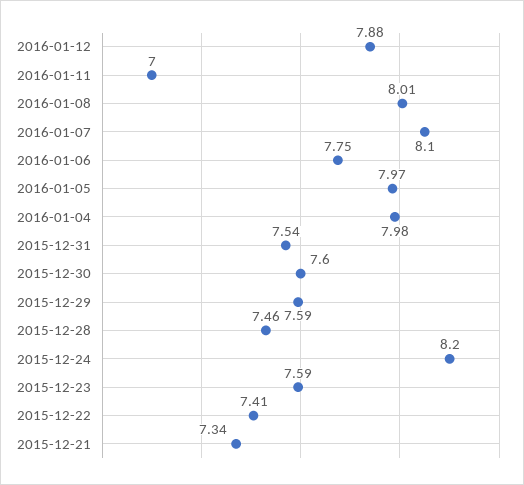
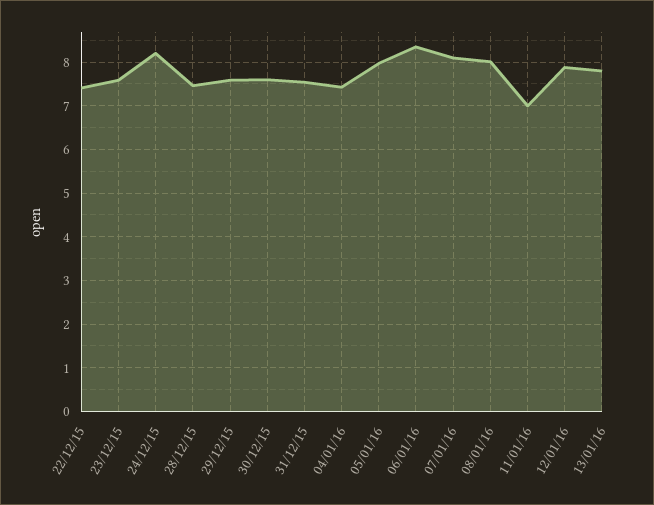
2016-01-06: 7.75 -> 8.4
2016-01-04: 7.98 -> 7.4
2015-12-21: 7.34 -> none
13/01/16: none -> 7.8

